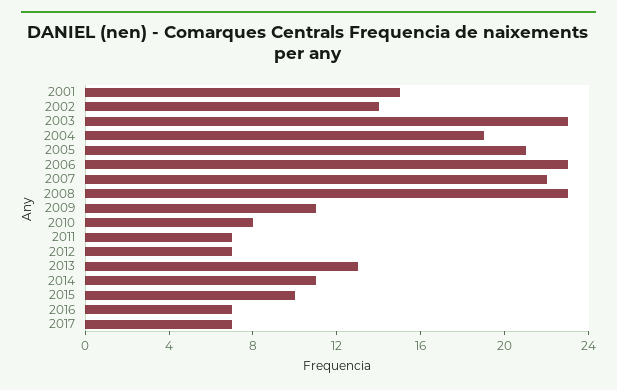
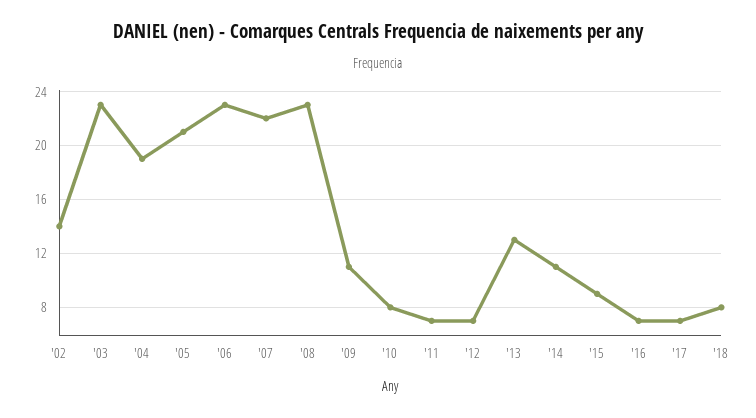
2001: 15 -> none
2015: 10 -> 9
'18: none -> 8

